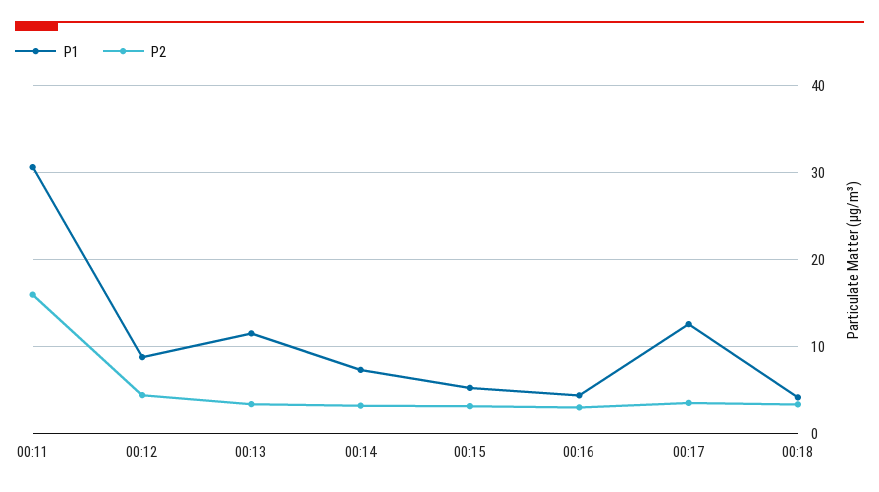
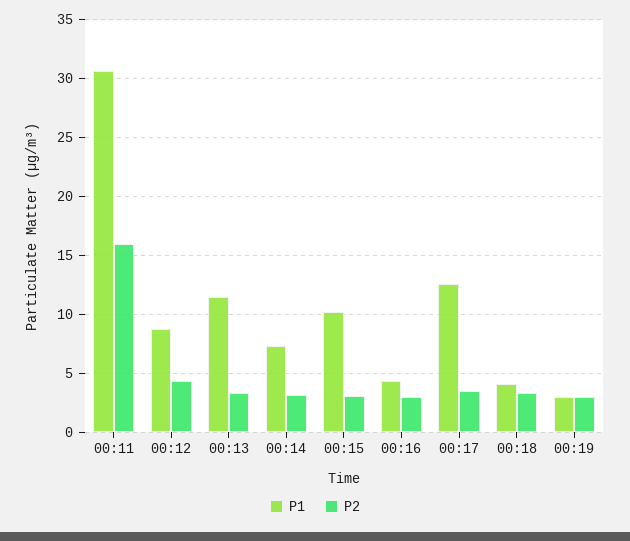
P1, 00:15: 5 -> 10
P1, 00:19: none -> 3
P2, 00:19: none -> 3

